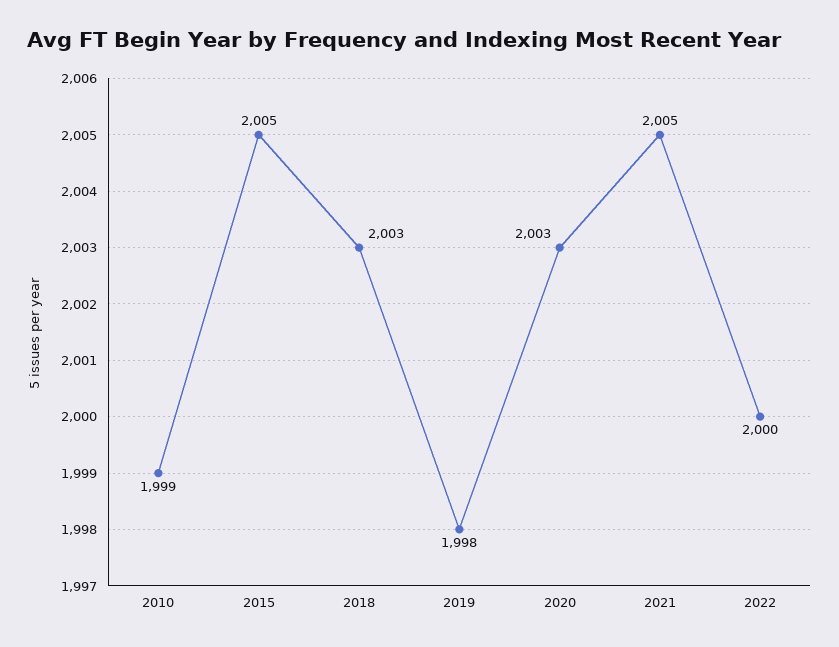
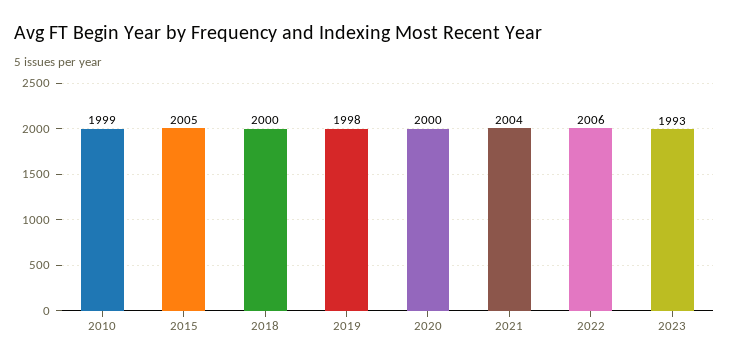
2018: 2003 -> 2000
2020: 2003 -> 2000
2021: 2005 -> 2004
2022: 2000 -> 2006
2023: none -> 1993

